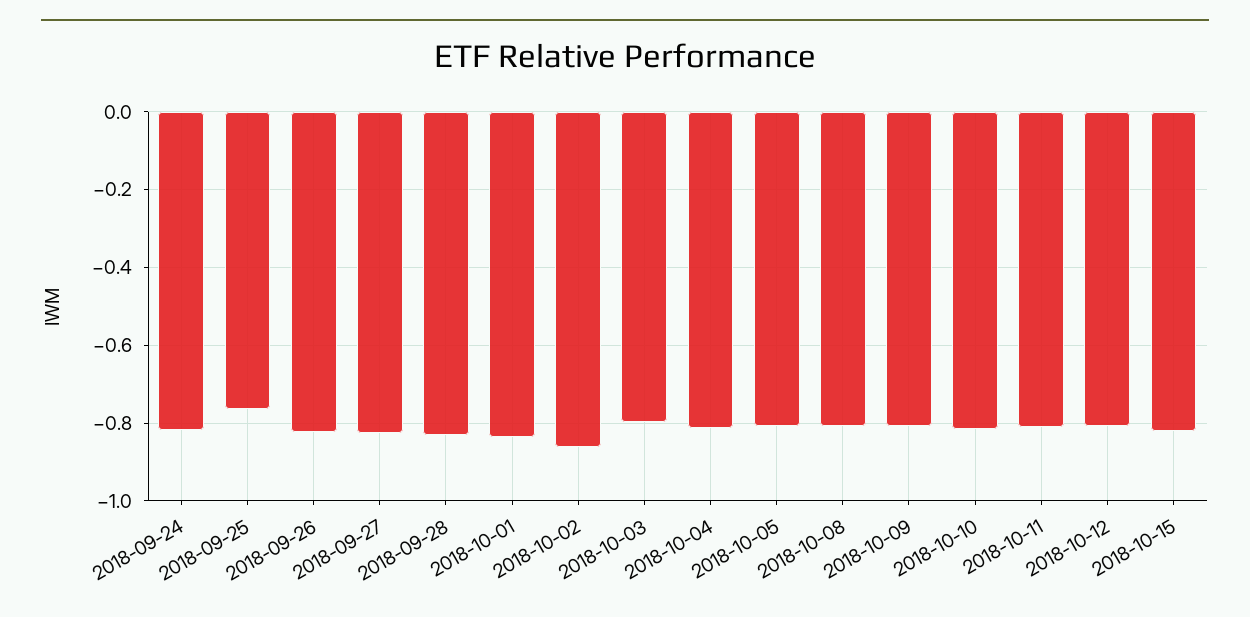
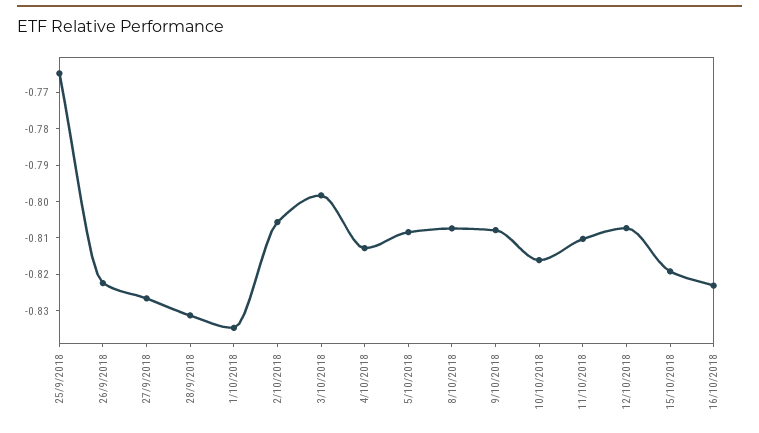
2018-09-24: -0.82 -> none
2018-10-02: -0.86 -> -0.805
16/10/2018: none -> -0.8225

